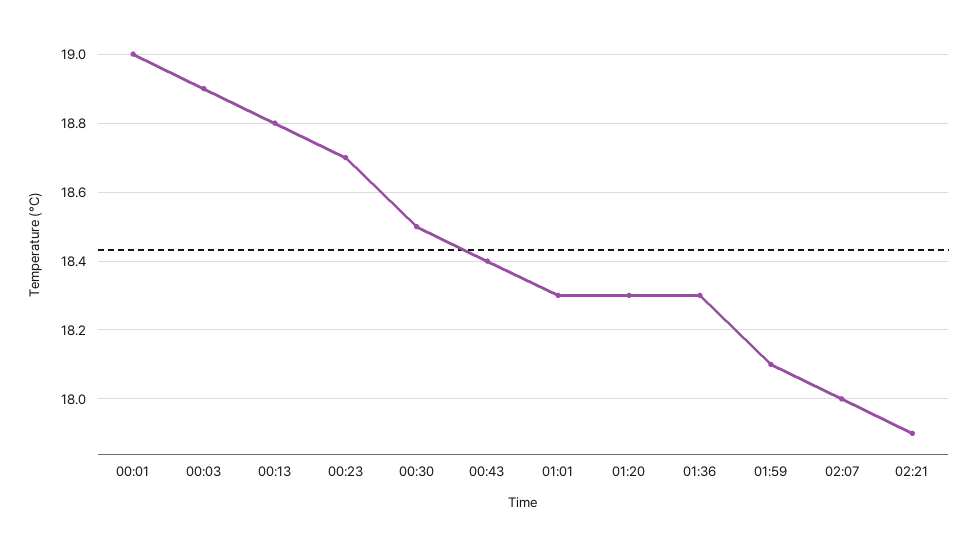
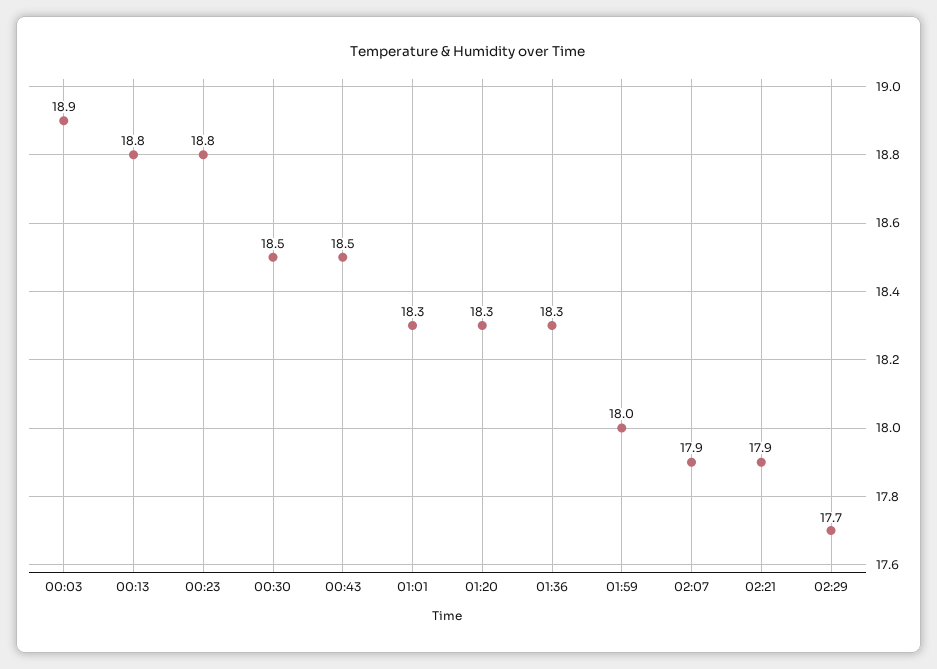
00:01: 19 -> none
00:23: 18.7 -> 18.8
00:43: 18.4 -> 18.5
01:59: 18.1 -> 18
02:07: 18 -> 17.9
02:29: none -> 17.7

